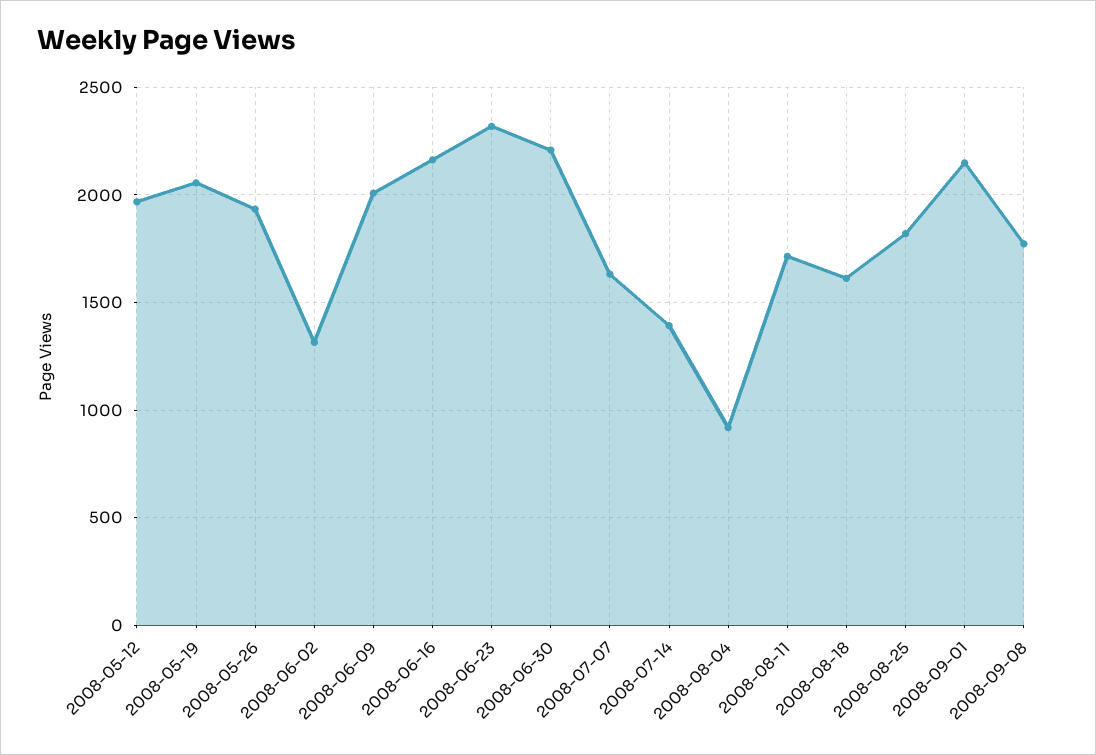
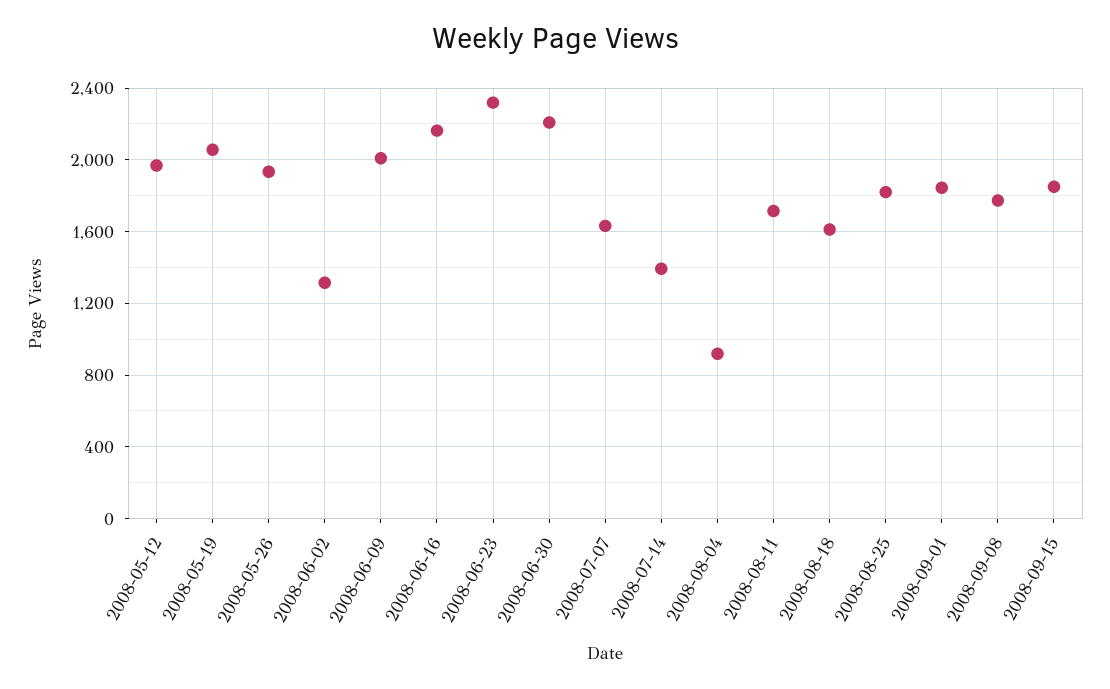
2008-09-01: 2150 -> 1850
2008-09-15: none -> 1850

